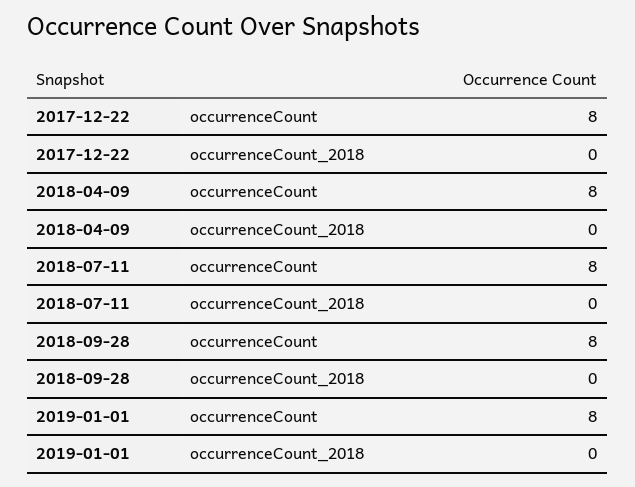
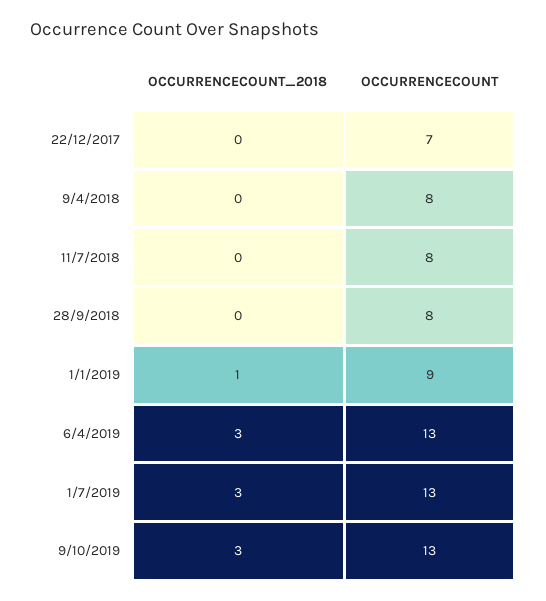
2017-12-22, occurrenceCount: 8 -> 7
2019-01-01, occurrenceCount: 8 -> 9
2019-01-01, occurrenceCount_2018: 0 -> 1
6/4/2019, occurrenceCount_2018: none -> 3
6/4/2019, occurrenceCount: none -> 13
1/7/2019, occurrenceCount_2018: none -> 3
1/7/2019, occurrenceCount: none -> 13
9/10/2019, occurrenceCount_2018: none -> 3
9/10/2019, occurrenceCount: none -> 13

